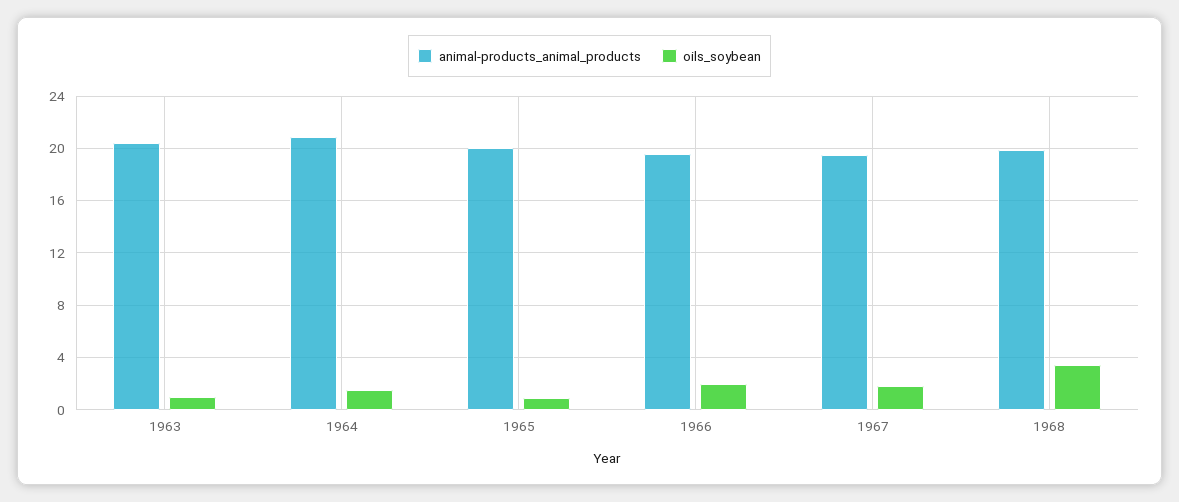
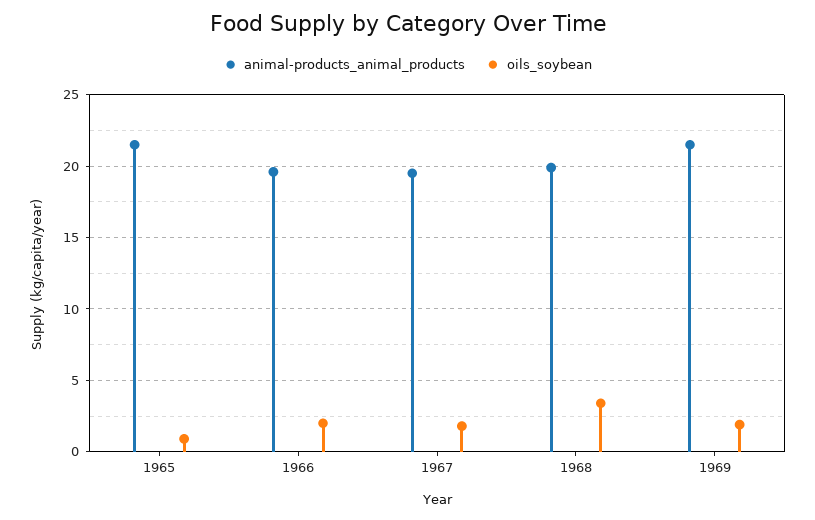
animal-products_animal_products, 1963: 20.5 -> none
oils_soybean, 1963: 1 -> none
animal-products_animal_products, 1964: 21 -> none
oils_soybean, 1964: 1.5 -> none
animal-products_animal_products, 1965: 20 -> 21.5
animal-products_animal_products, 1969: none -> 21.5
oils_soybean, 1969: none -> 2

